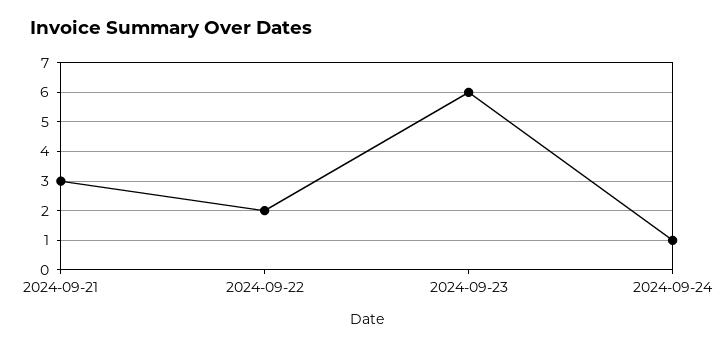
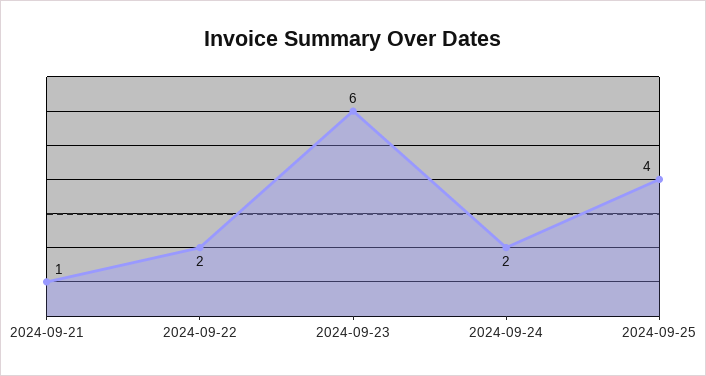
2024-09-21: 3 -> 1
2024-09-24: 1 -> 2
2024-09-25: none -> 4

